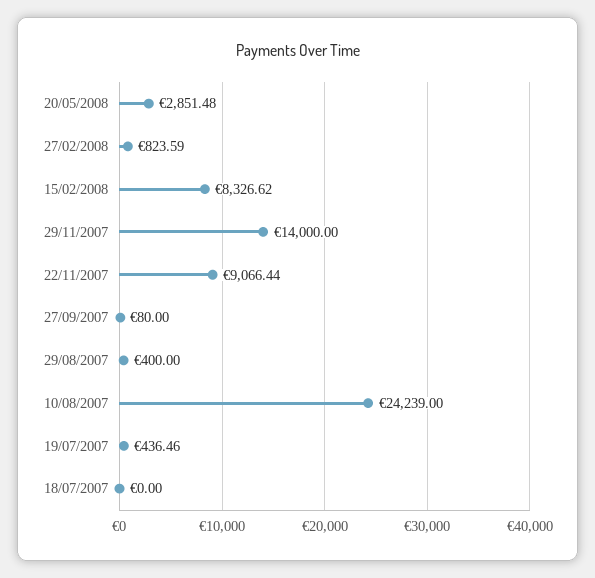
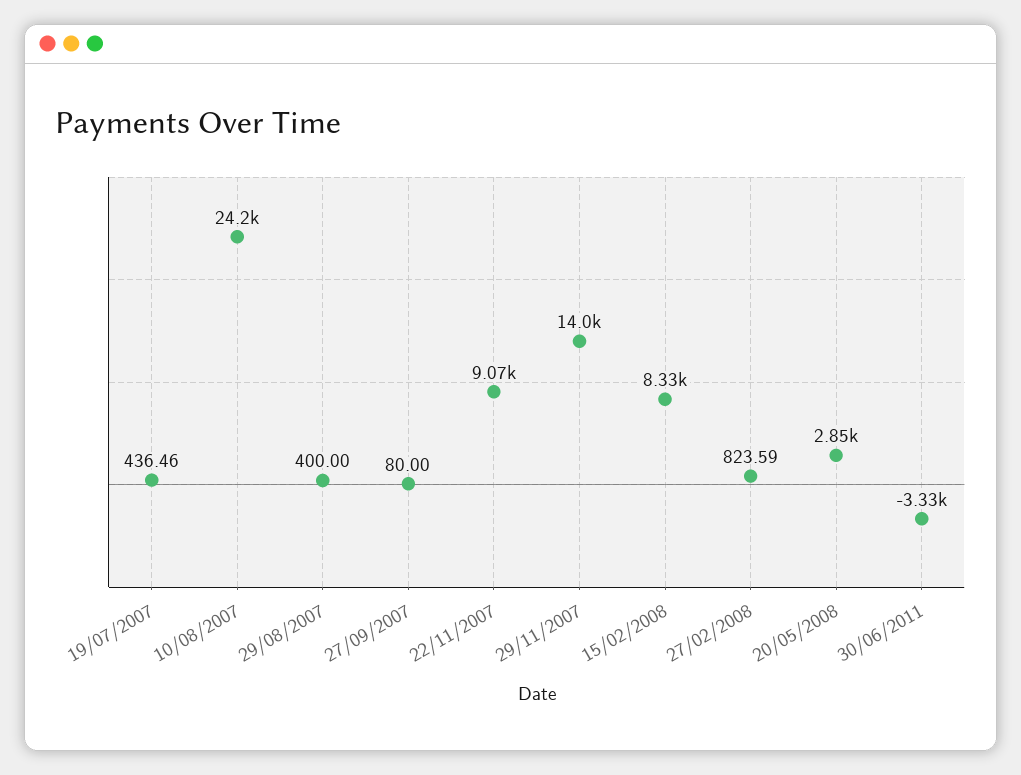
18/07/2007: 0 -> none
30/06/2011: none -> -3330

